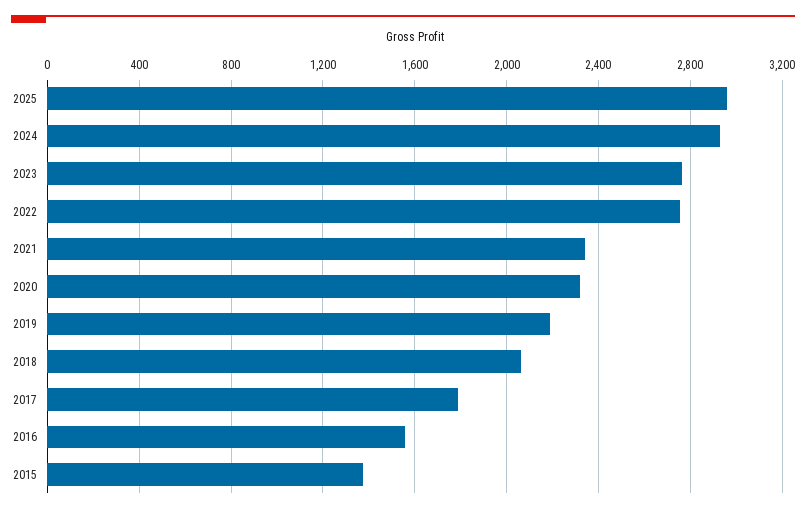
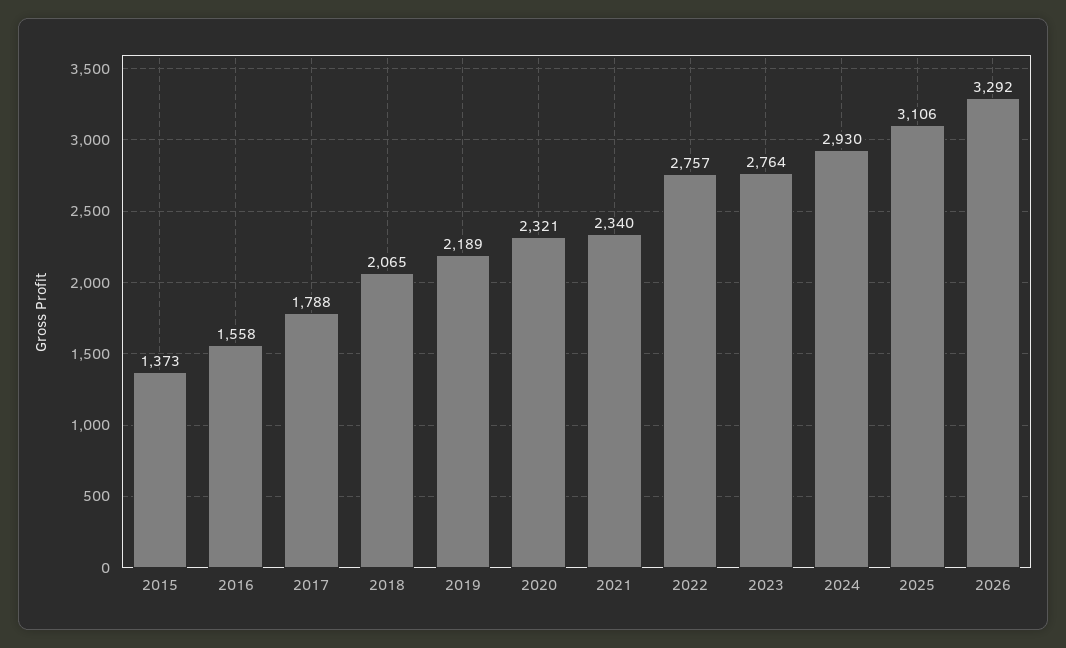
2025: 2950 -> 3106
2026: none -> 3292

